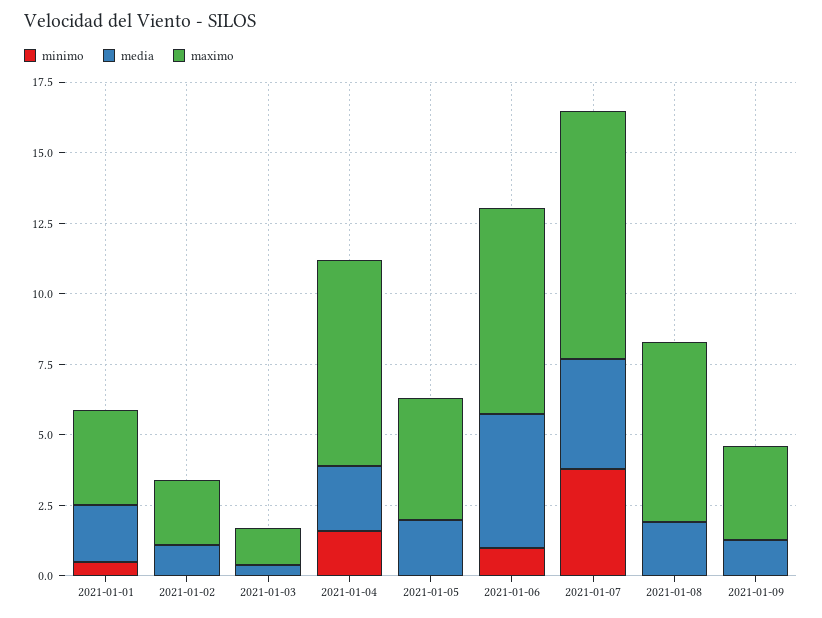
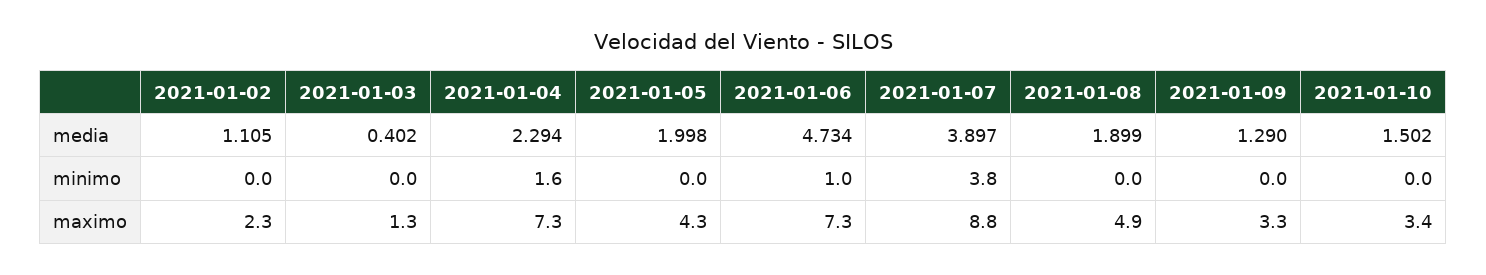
minimo, 2021-01-01: 0.5 -> none
media, 2021-01-01: 2 -> none
maximo, 2021-01-01: 3.5 -> none
maximo, 2021-01-08: 6.5 -> 4.9
media, 2021-01-10: none -> 1.502
minimo, 2021-01-10: none -> 0
maximo, 2021-01-10: none -> 3.4

